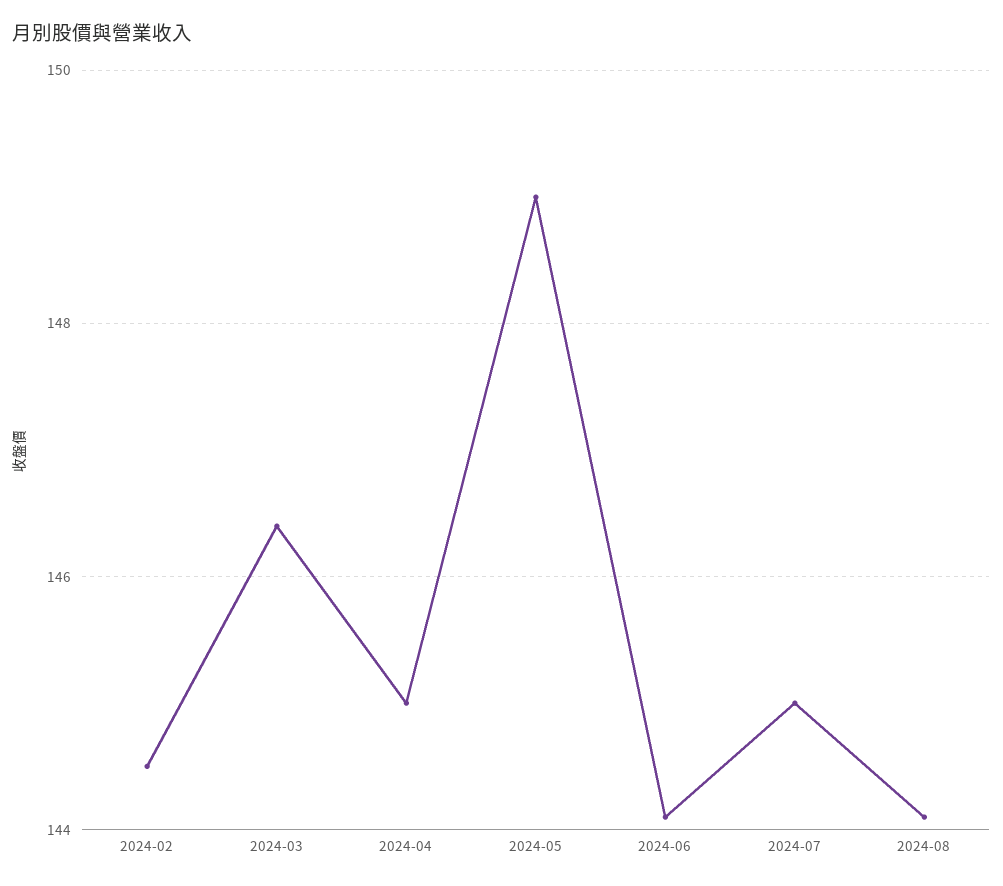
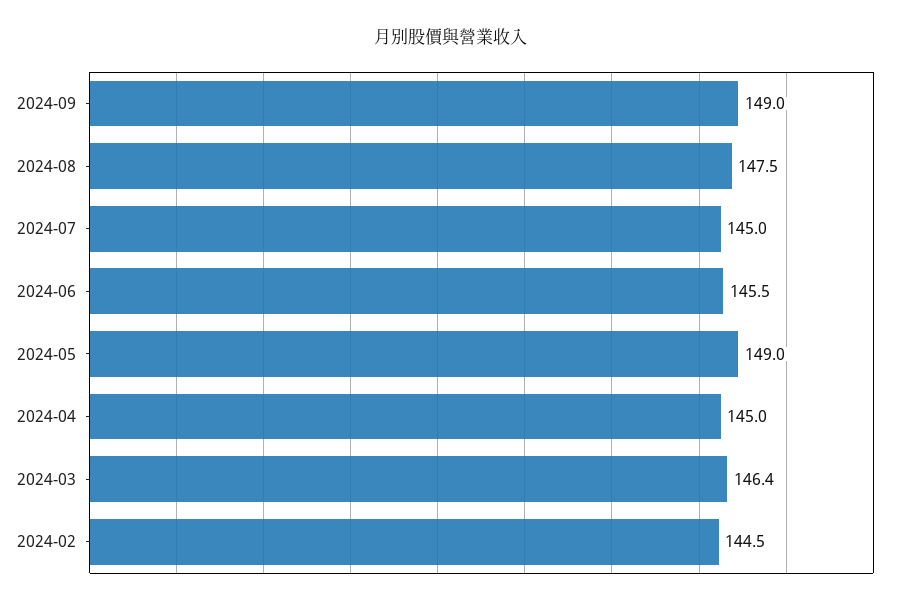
2024-06: 144 -> 145.5
2024-08: 144 -> 147.5
2024-09: none -> 149

